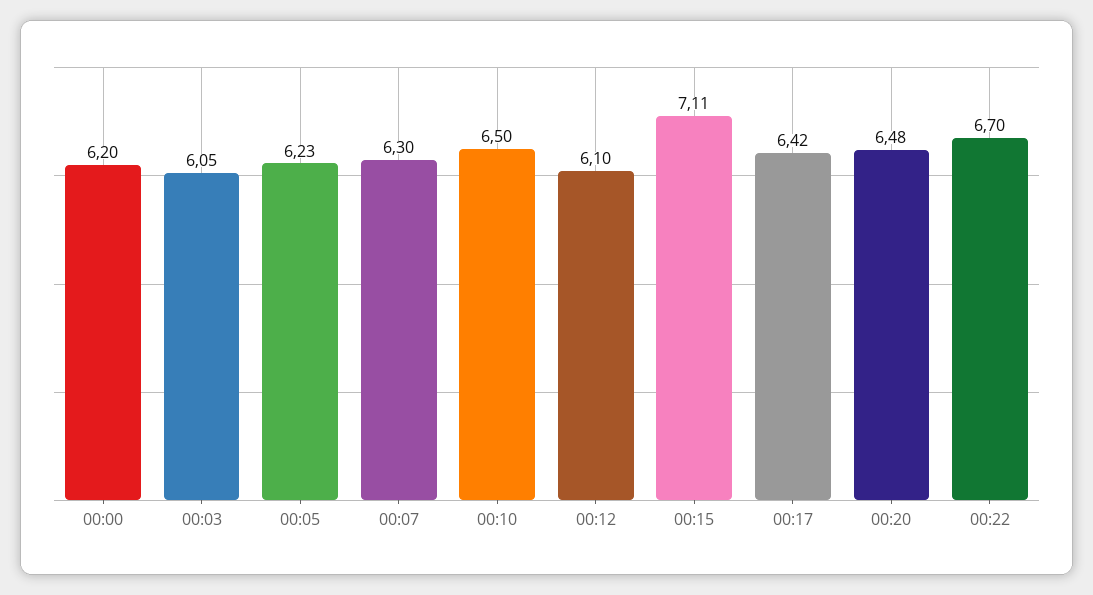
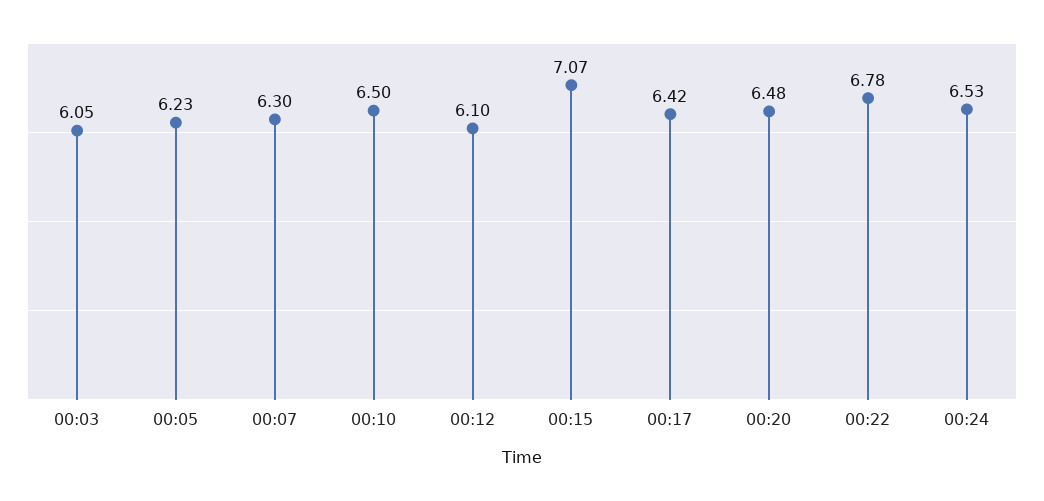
00:00: 6.2 -> none
00:15: 7.11 -> 7.07
00:22: 6.7 -> 6.78
00:24: none -> 6.53

